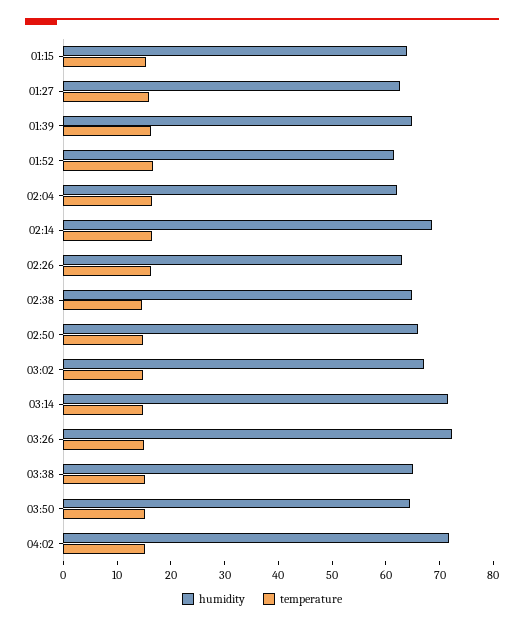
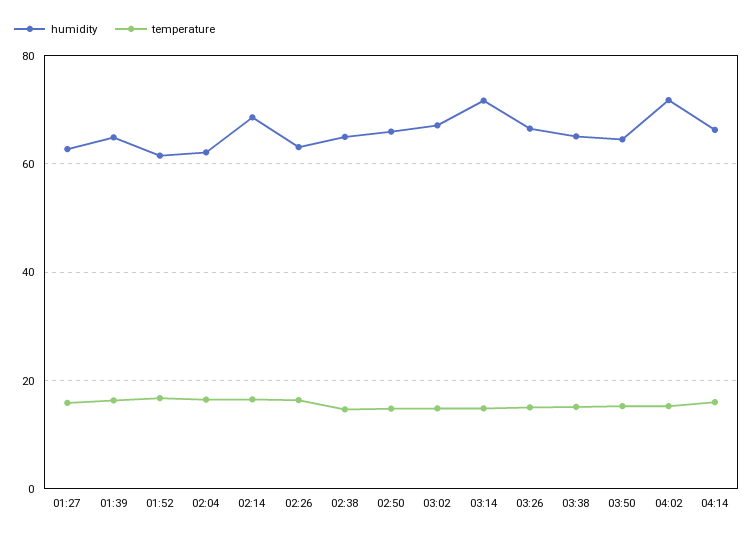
humidity, 01:15: 64 -> none
temperature, 01:15: 16 -> none
humidity, 03:26: 72 -> 66
humidity, 04:14: none -> 66
temperature, 04:14: none -> 16

